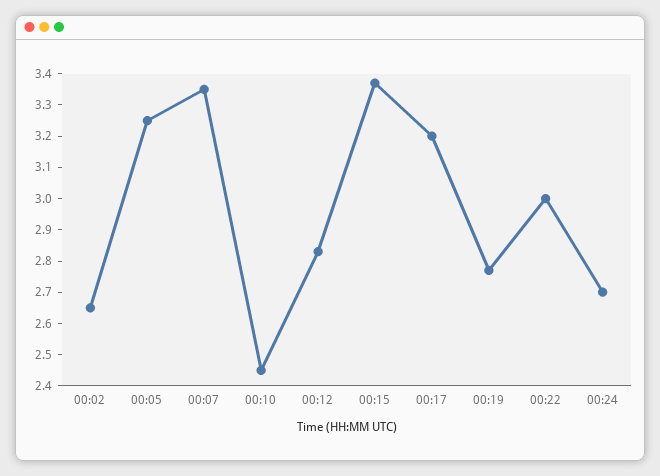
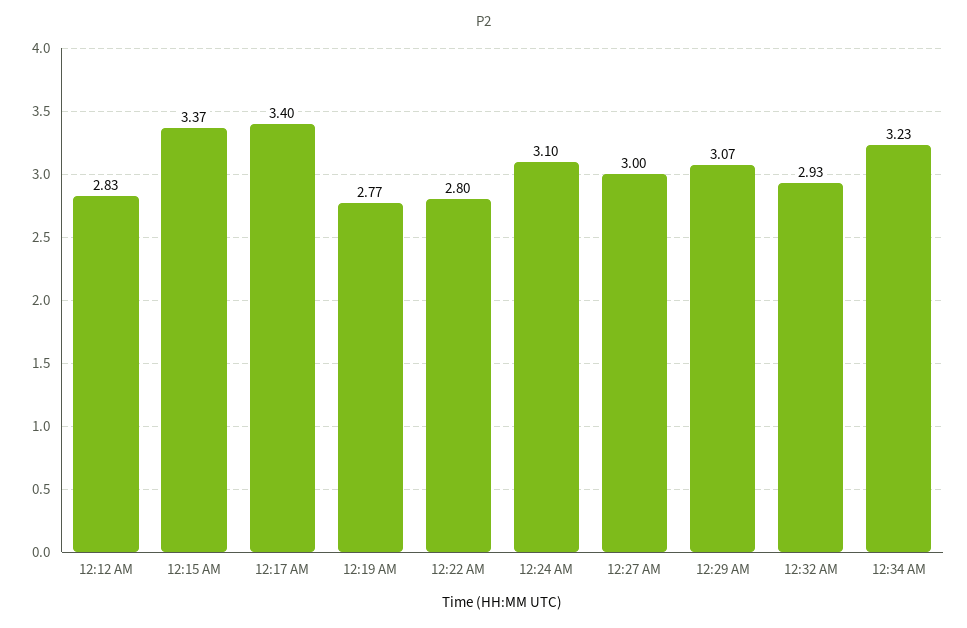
00:02: 2.65 -> none
00:05: 3.25 -> none
00:07: 3.35 -> none
00:10: 2.45 -> none
00:17: 3.2 -> 3.4
00:22: 3 -> 2.8
00:24: 2.7 -> 3.1
12:27 AM: none -> 3
12:29 AM: none -> 3.07
12:32 AM: none -> 2.93
12:34 AM: none -> 3.23

